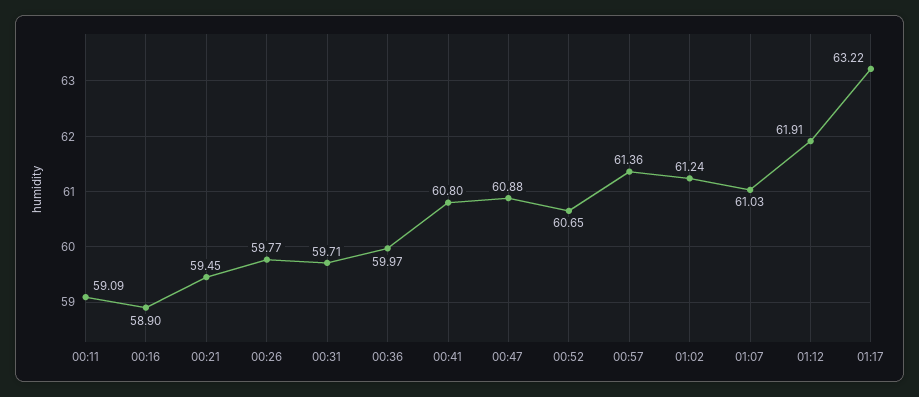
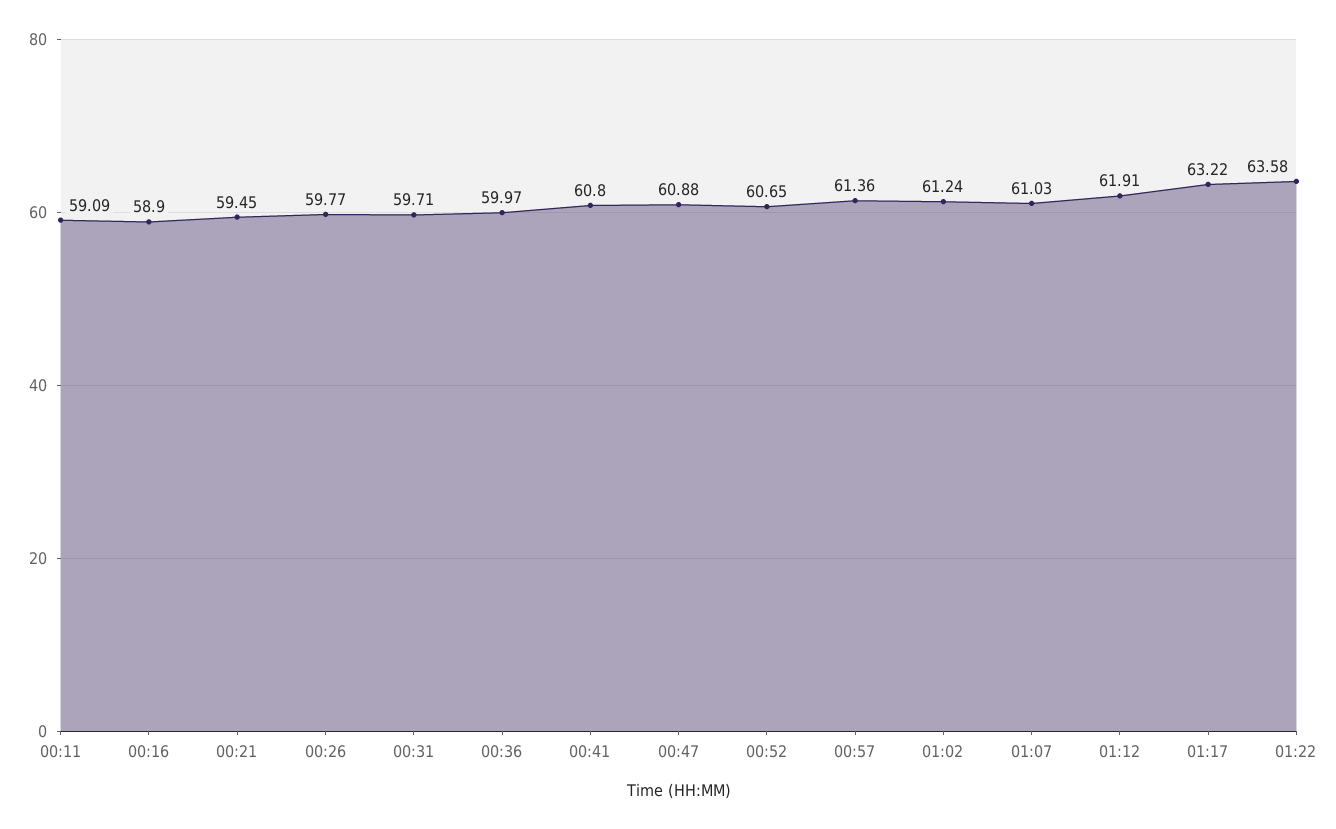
01:22: none -> 63.58

